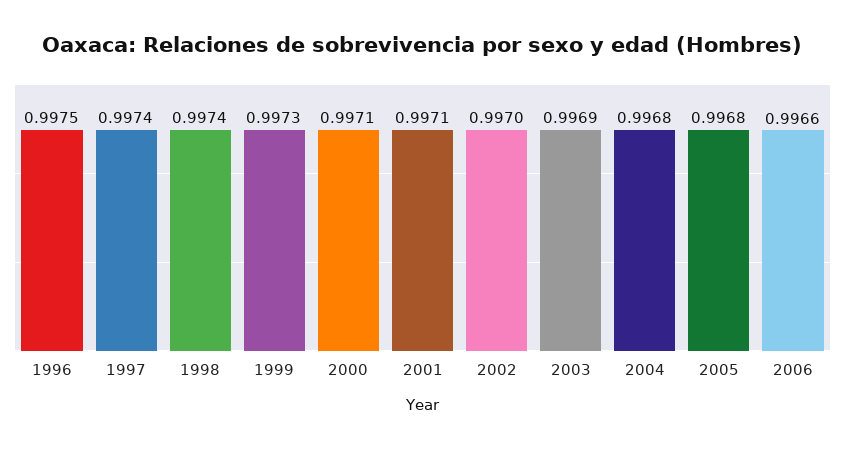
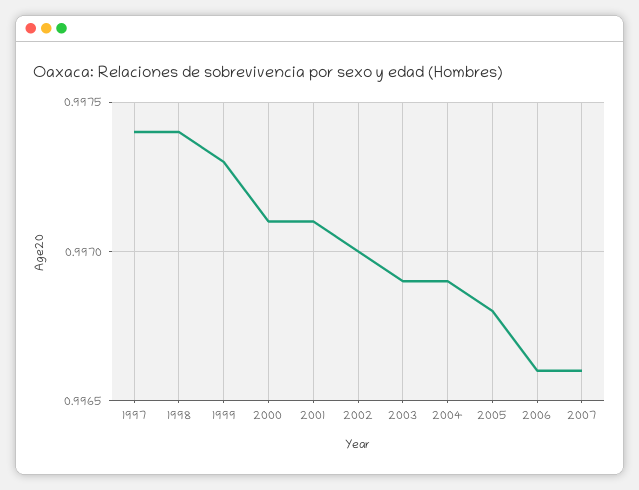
1996: 0.9975 -> none
2004: 0.9968 -> 0.9969
2007: none -> 0.9966

